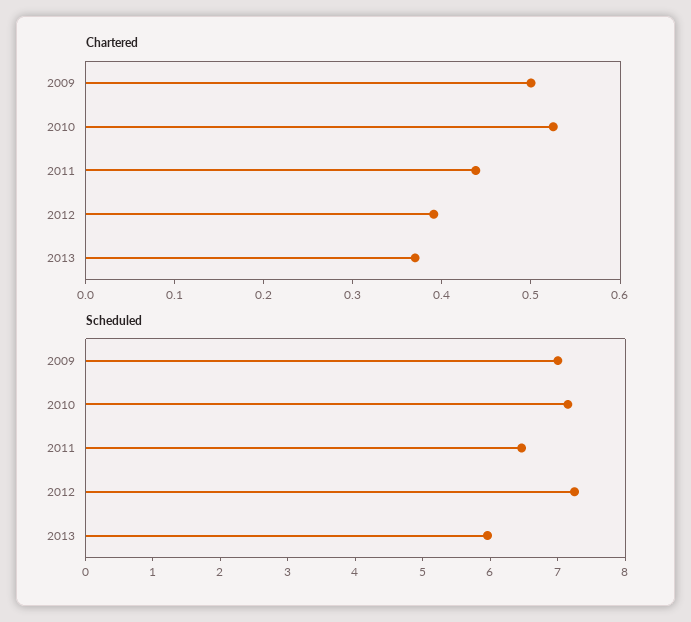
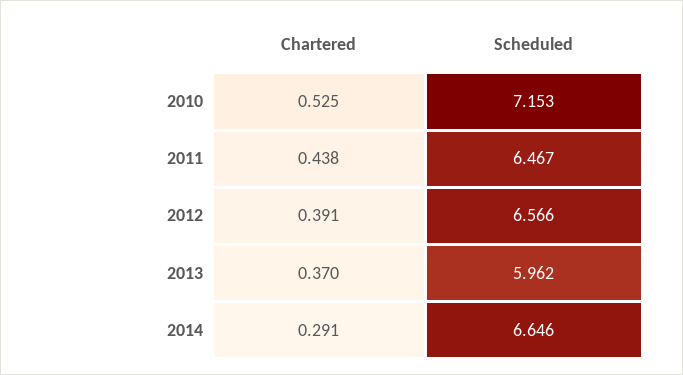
Chartered, 2009: 0.5 -> none
Scheduled, 2009: 7 -> none
Scheduled, 2012: 7.2 -> 6.566
Chartered, 2014: none -> 0.291
Scheduled, 2014: none -> 6.646

